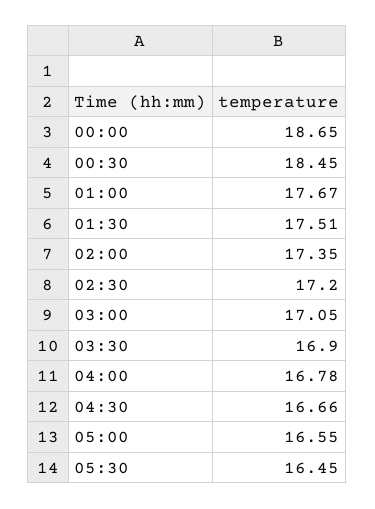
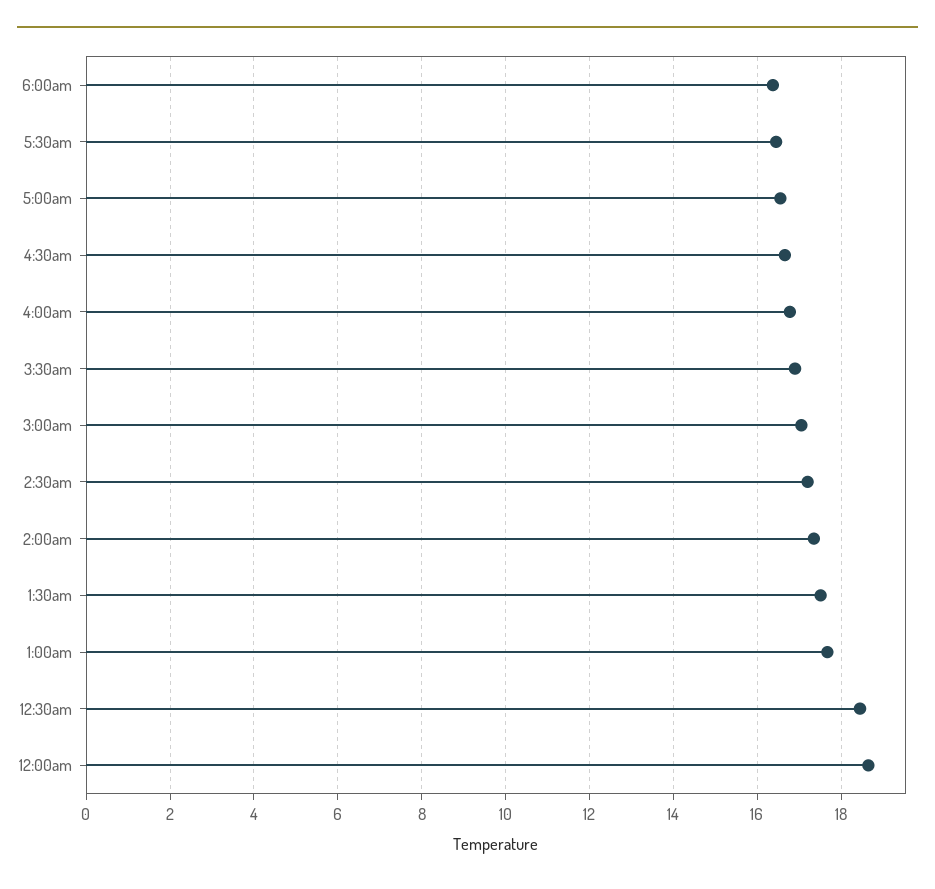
6:00am: none -> 16.4

